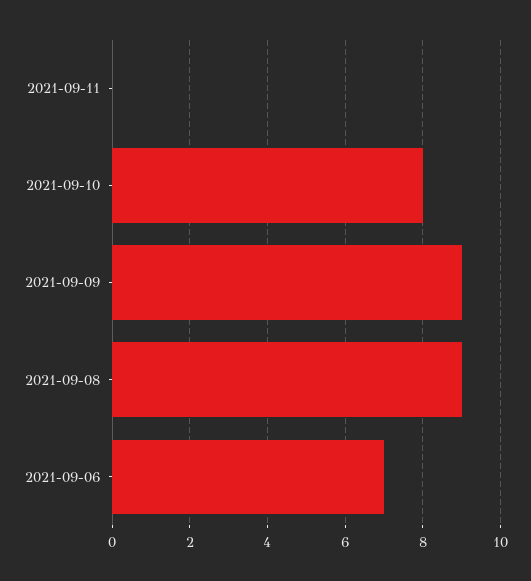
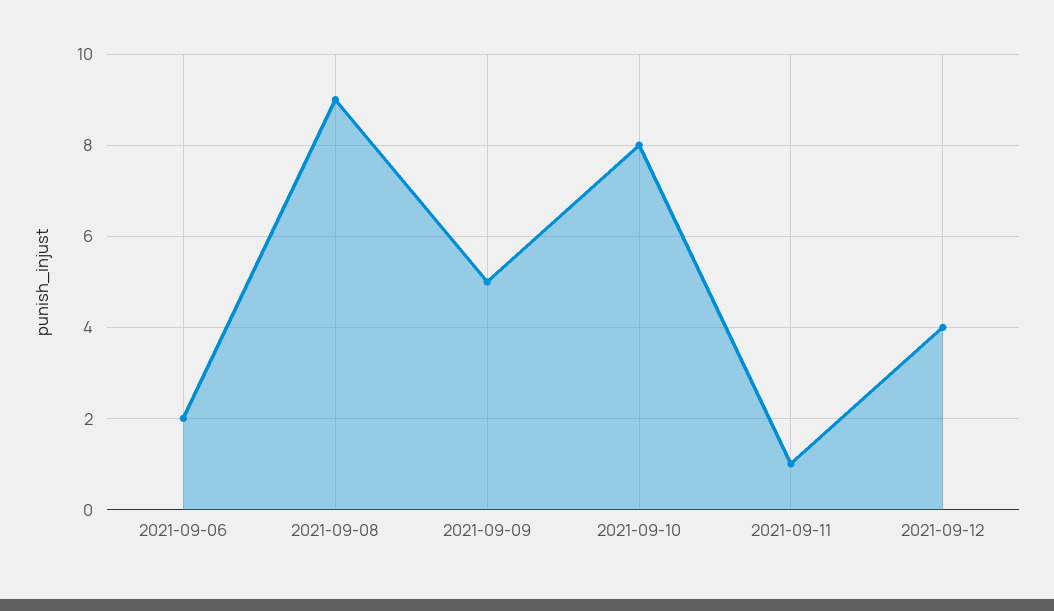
2021-09-11: 0 -> 1
2021-09-09: 9 -> 5
2021-09-06: 7 -> 2
2021-09-12: none -> 4

